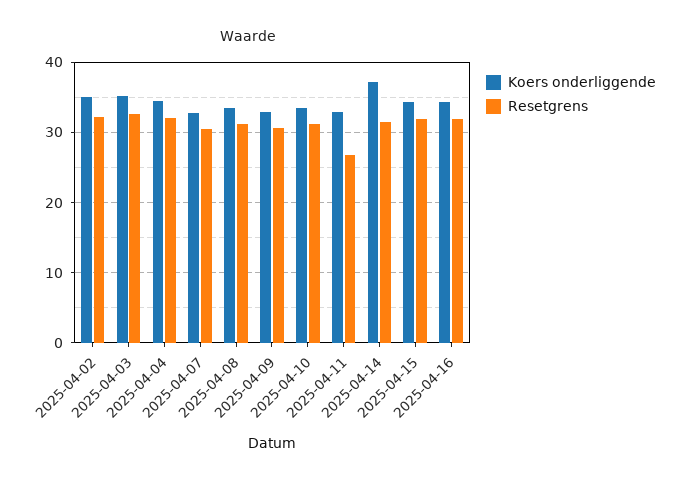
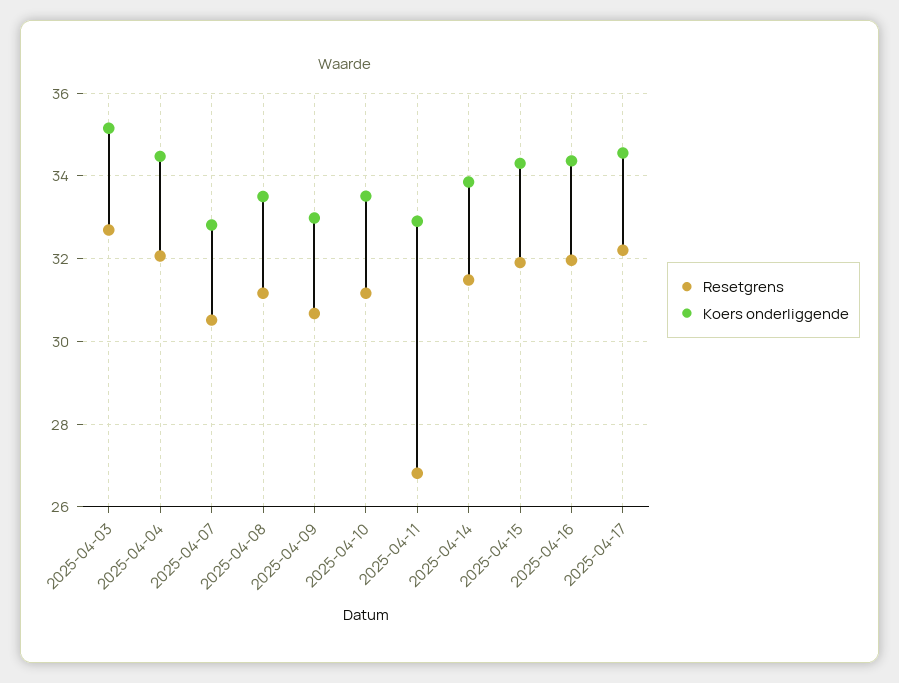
Koers onderliggende, 2025-04-02: 35 -> none
Resetgrens, 2025-04-02: 32 -> none
Koers onderliggende, 2025-04-14: 37 -> 33.8
Resetgrens, 2025-04-17: none -> 32.2
Koers onderliggende, 2025-04-17: none -> 34.6

